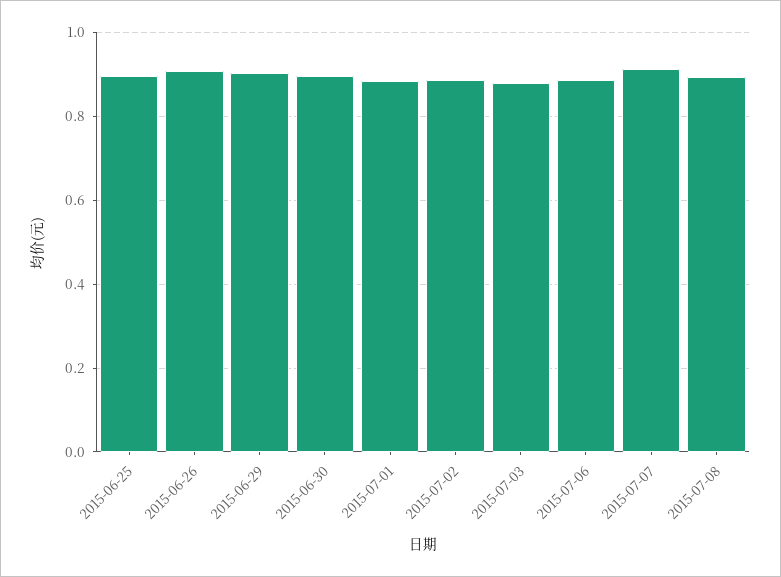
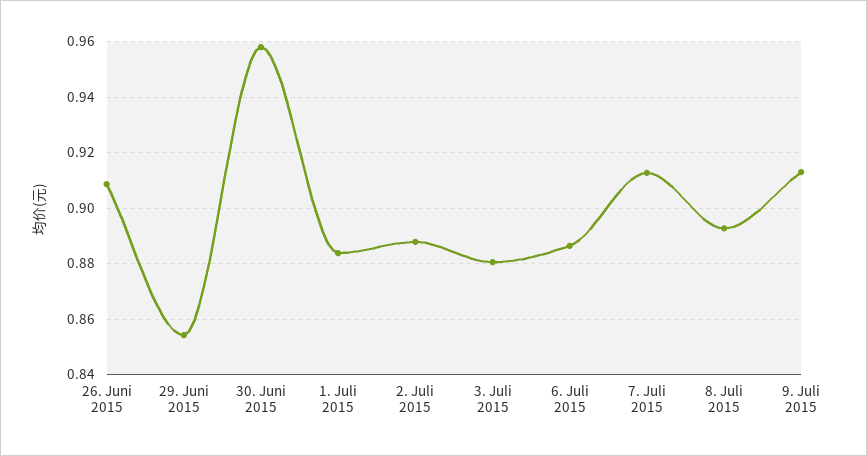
2015-06-25: 0.9 -> none
2015-06-29: 0.9 -> 0.855
2015-06-30: 0.9 -> 0.9575
9. Juli 2015: none -> 0.9125

